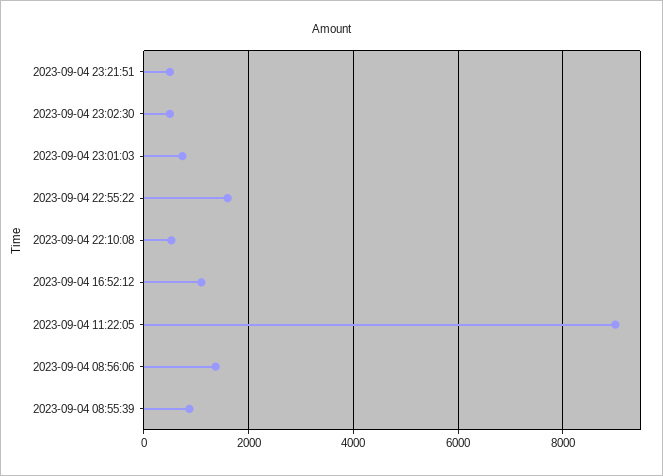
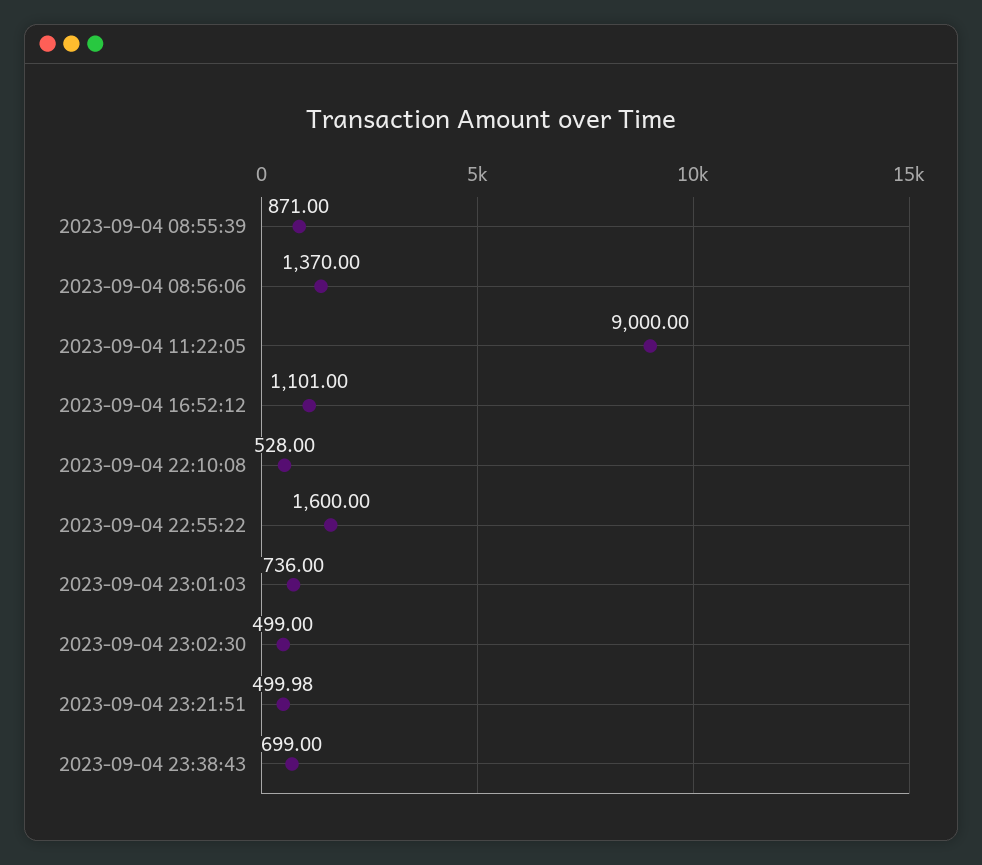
2023-09-04 23:38:43: none -> 699

